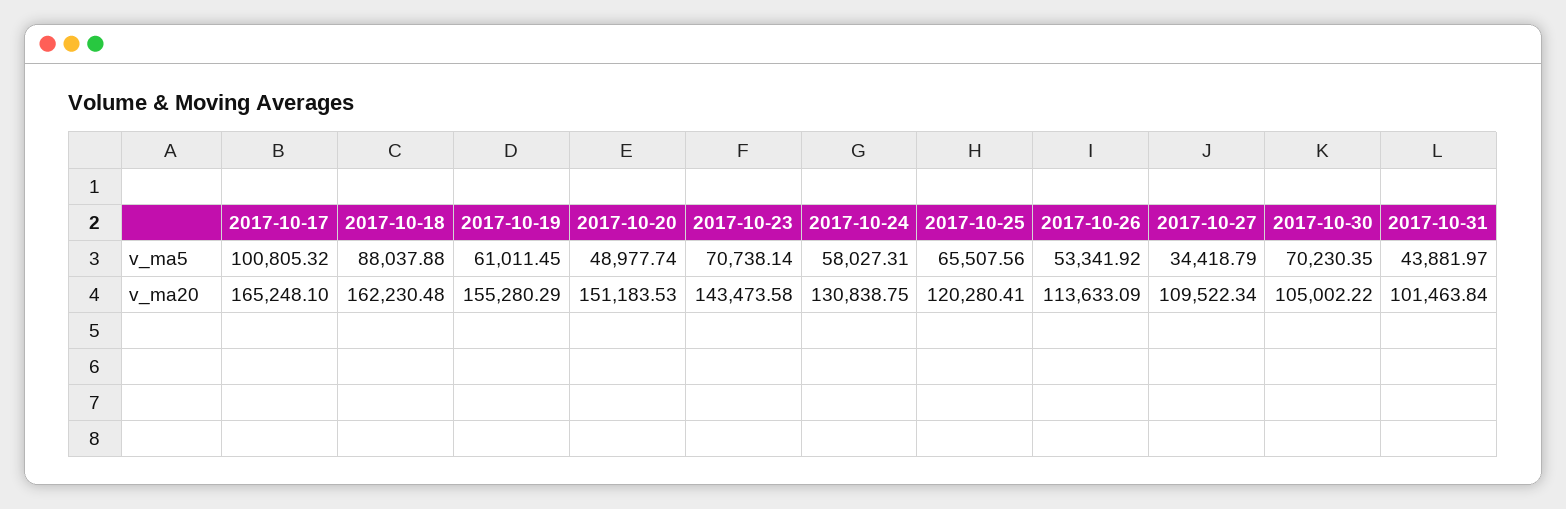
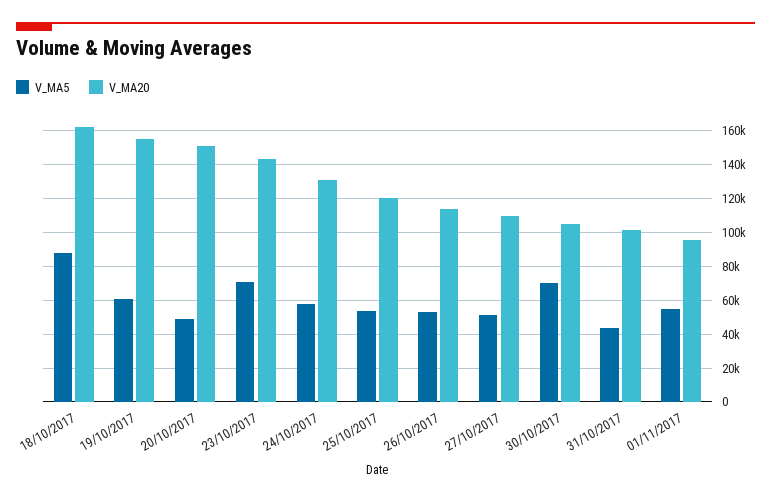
v_ma5, 2017-10-17: 100805.32 -> none
v_ma5, 2017-10-25: 65507.56 -> 55000
v_ma5, 2017-10-27: 34418.79 -> 50000
v_ma20, 2017-10-17: 165248.1 -> none
v_ma5, 01/11/2017: none -> 55000
v_ma20, 01/11/2017: none -> 95000

